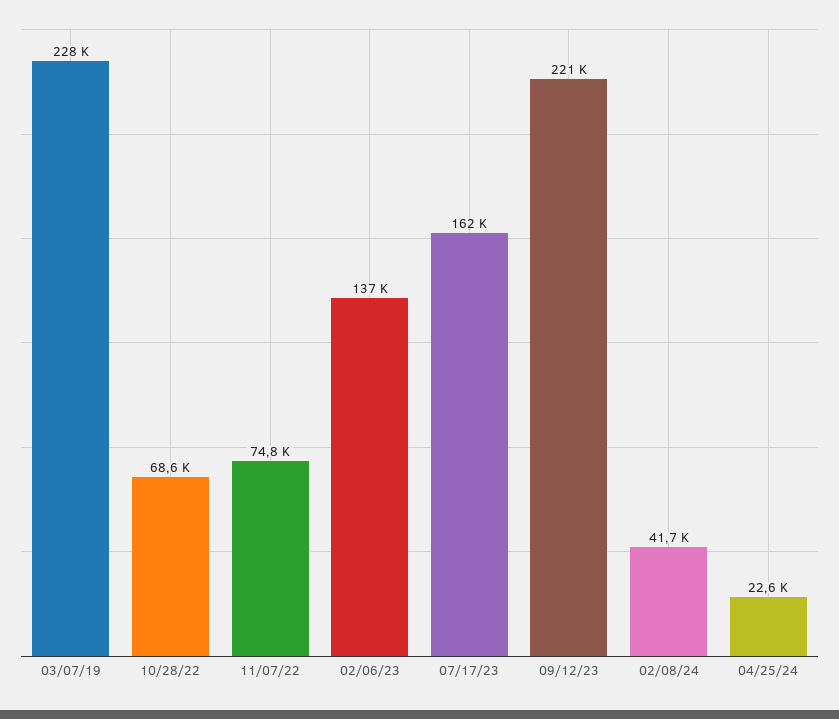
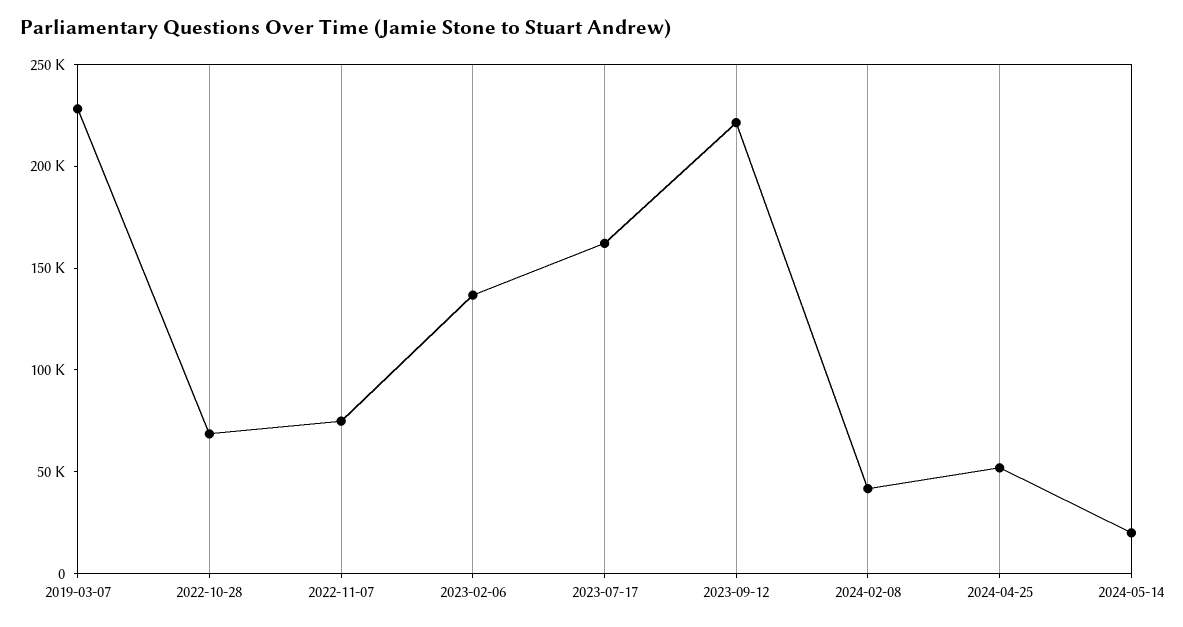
04/25/24: 22600 -> 50000
2024-05-14: none -> 20000

